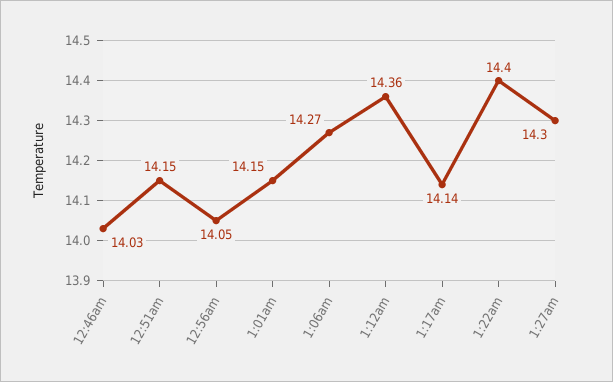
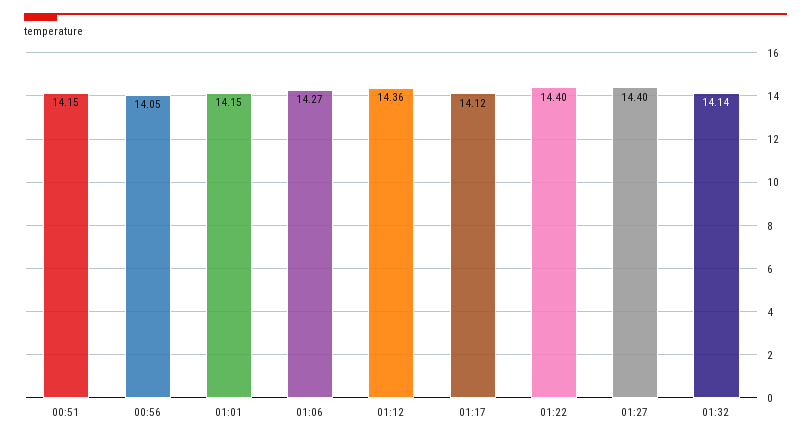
12:46am: 14.03 -> none
1:17am: 14.14 -> 14.12
1:27am: 14.3 -> 14.4
01:32: none -> 14.14

